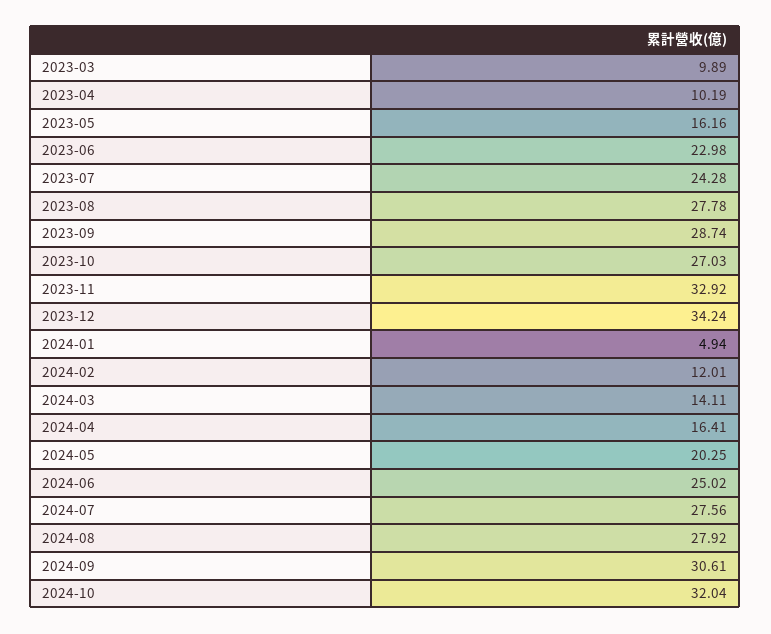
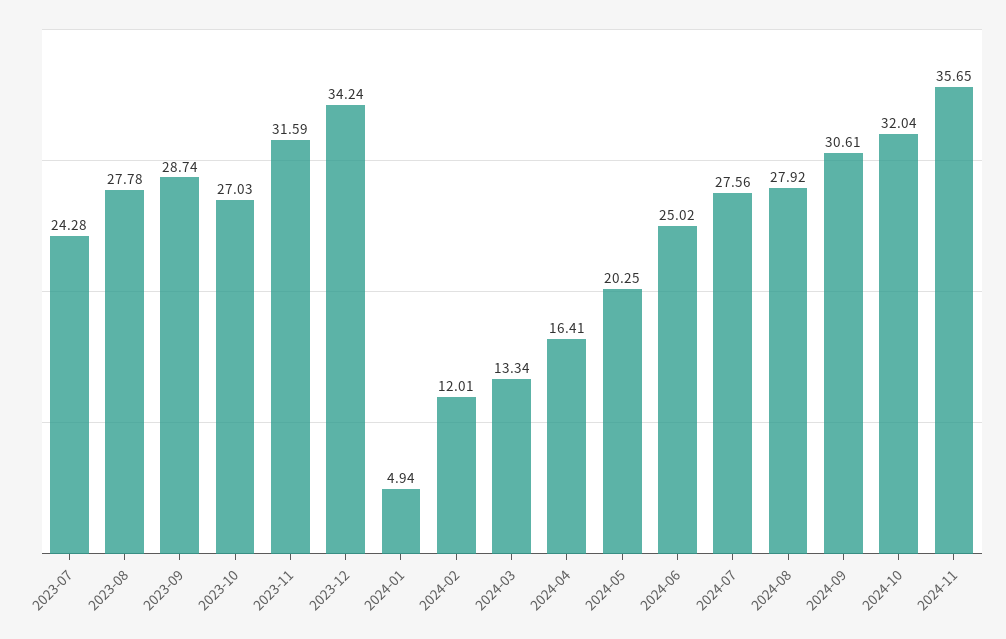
2023-03: 9.89 -> none
2023-04: 10.19 -> none
2023-05: 16.16 -> none
2023-06: 22.98 -> none
2023-11: 32.92 -> 31.59
2024-03: 14.11 -> 13.34
2024-11: none -> 35.65

